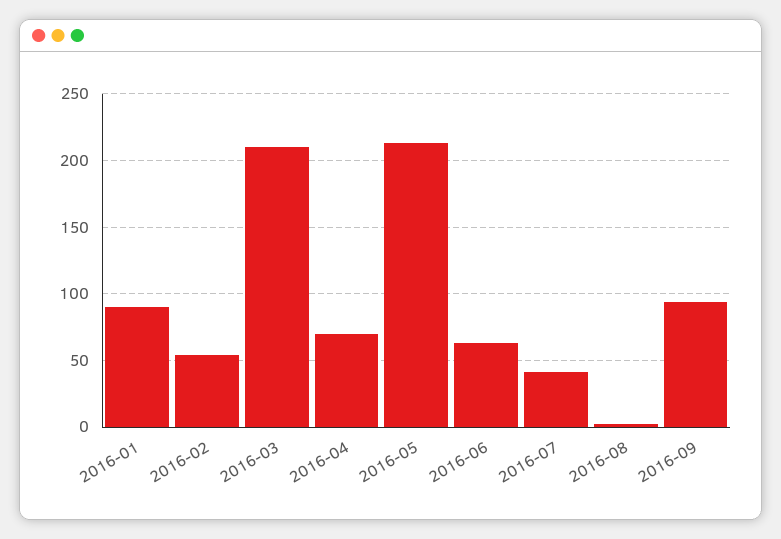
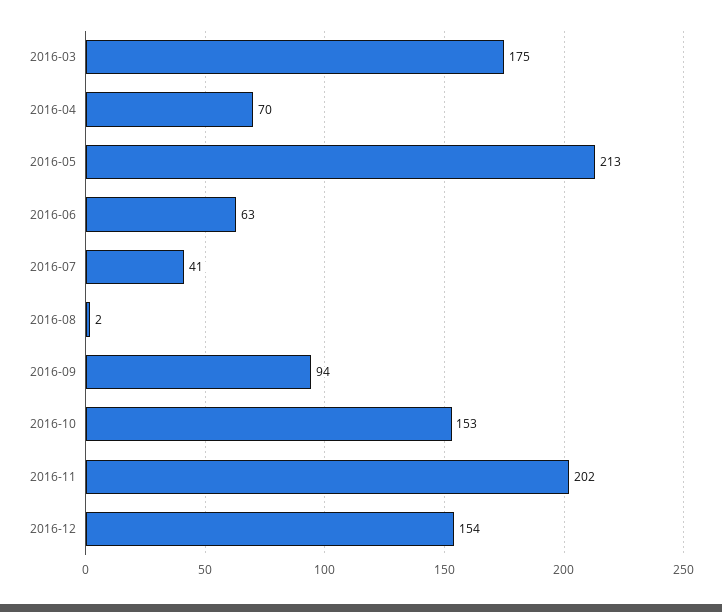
2016-01: 90 -> none
2016-02: 55 -> none
2016-03: 210 -> 175
2016-10: none -> 153
2016-11: none -> 202
2016-12: none -> 154

